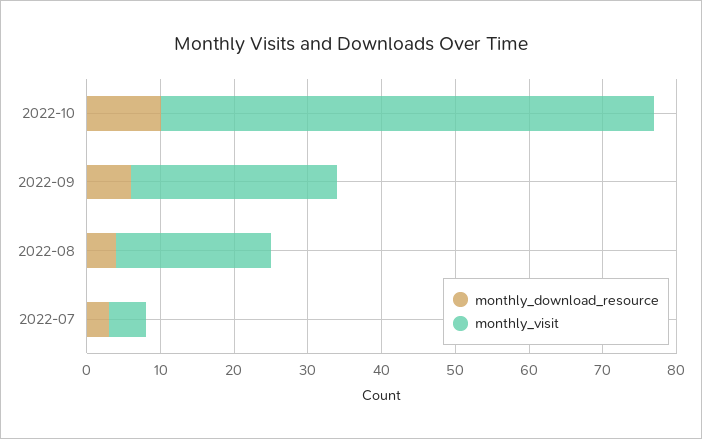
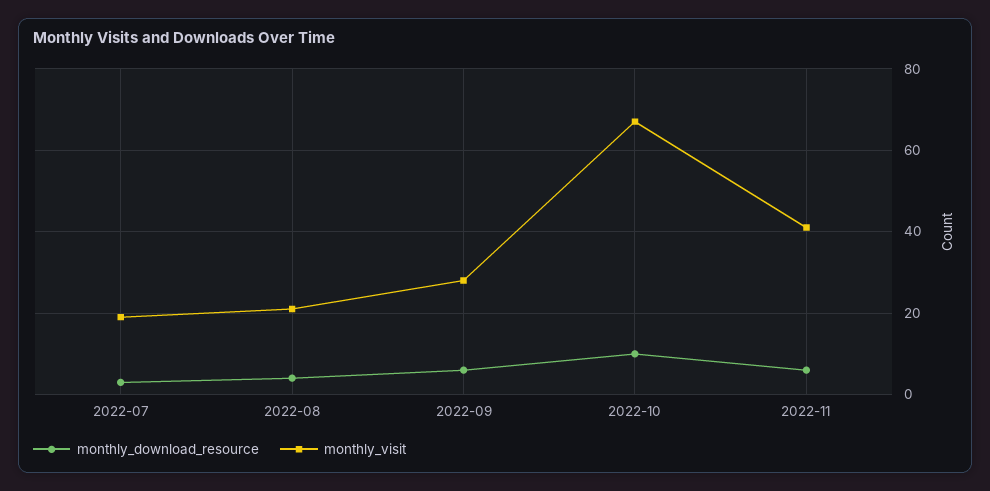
monthly_visit, 2022-07: 5 -> 20
monthly_download_resource, 2022-11: none -> 5
monthly_visit, 2022-11: none -> 40

